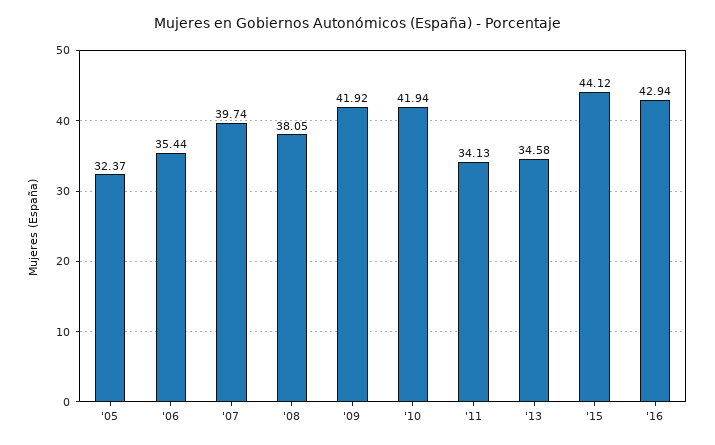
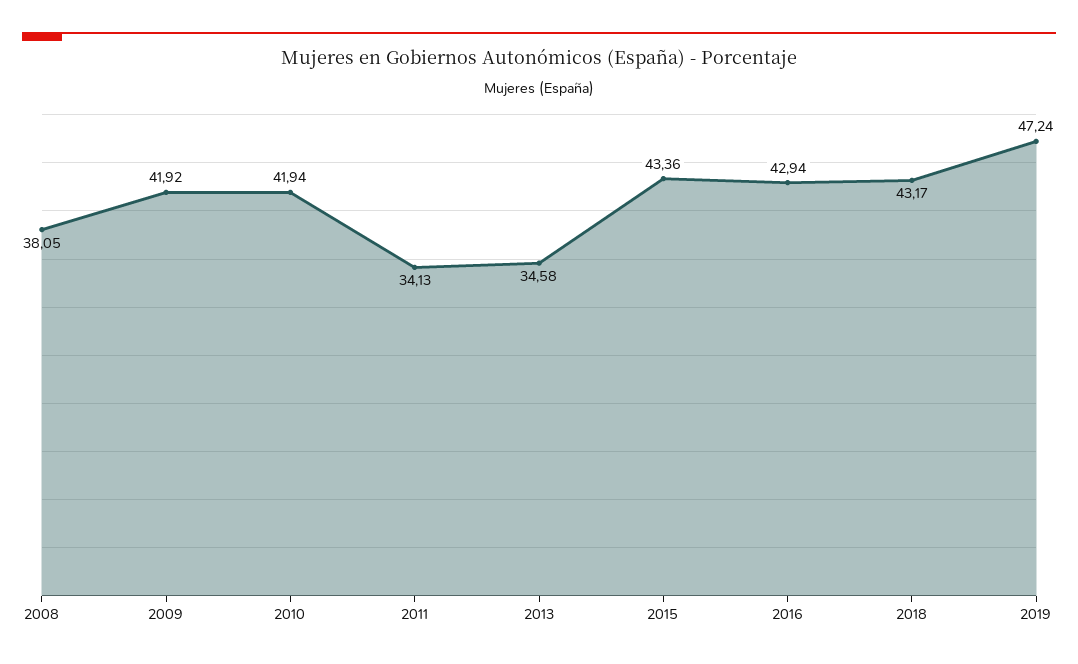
'05: 32.37 -> none
'06: 35.44 -> none
'07: 39.74 -> none
'15: 44.12 -> 43.36
2018: none -> 43.17
2019: none -> 47.24

